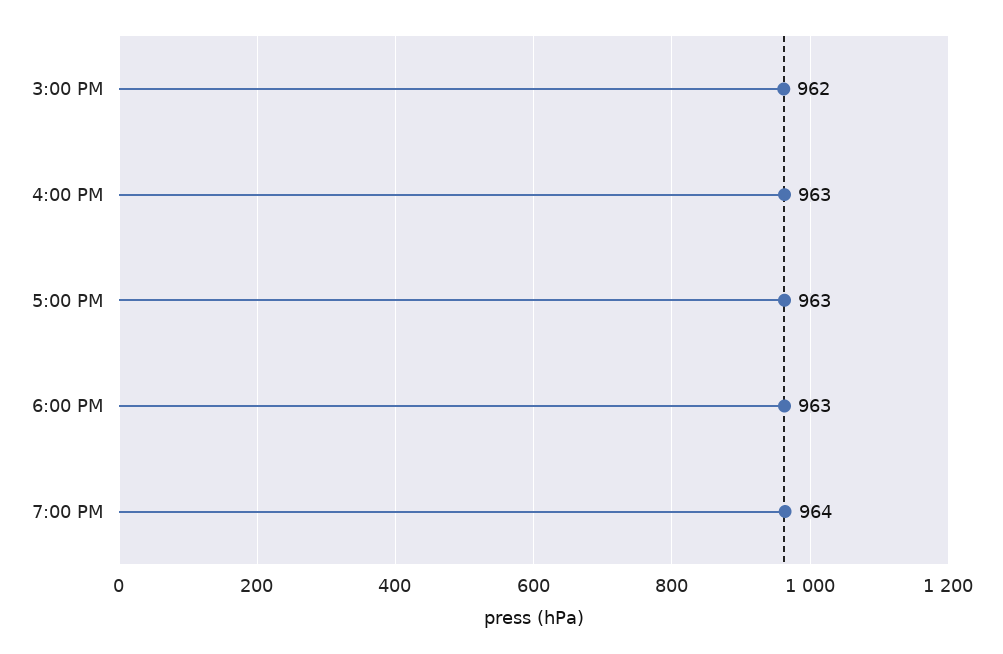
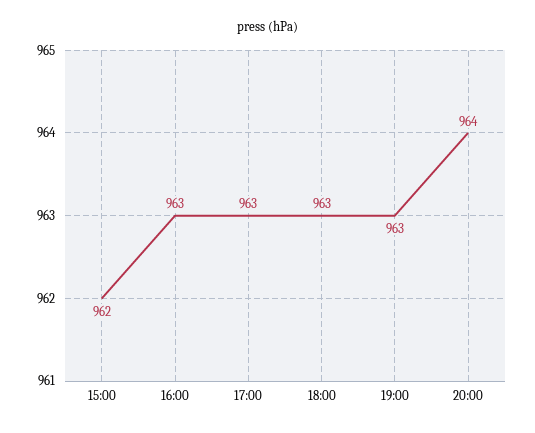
7:00 PM: 964 -> 963
20:00: none -> 964

